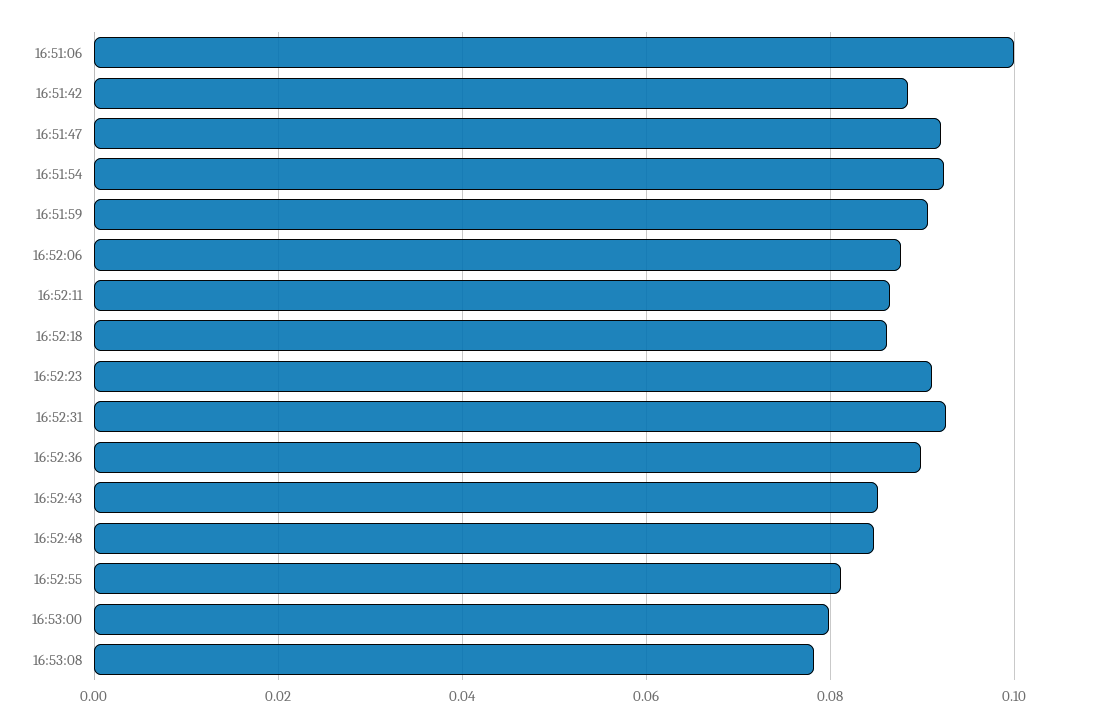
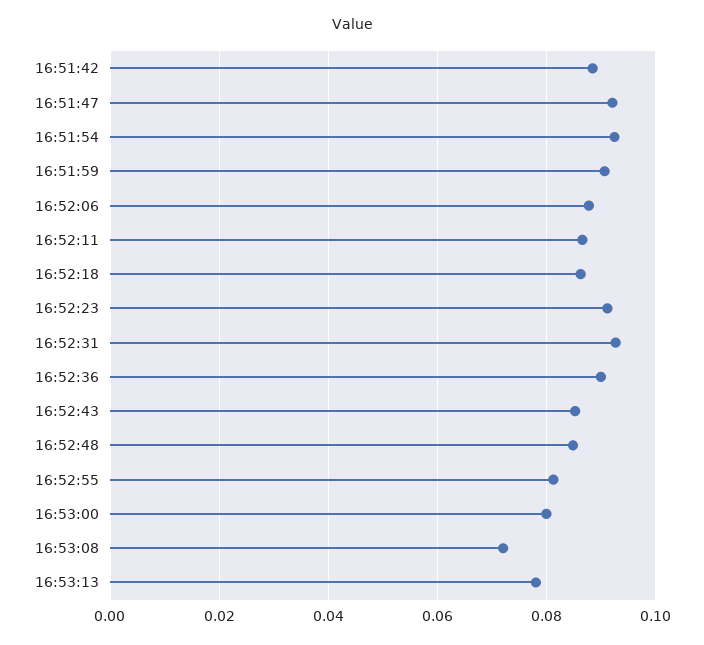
16:51:06: 0.1 -> none
16:53:08: 0.078 -> 0.072
16:53:13: none -> 0.078

